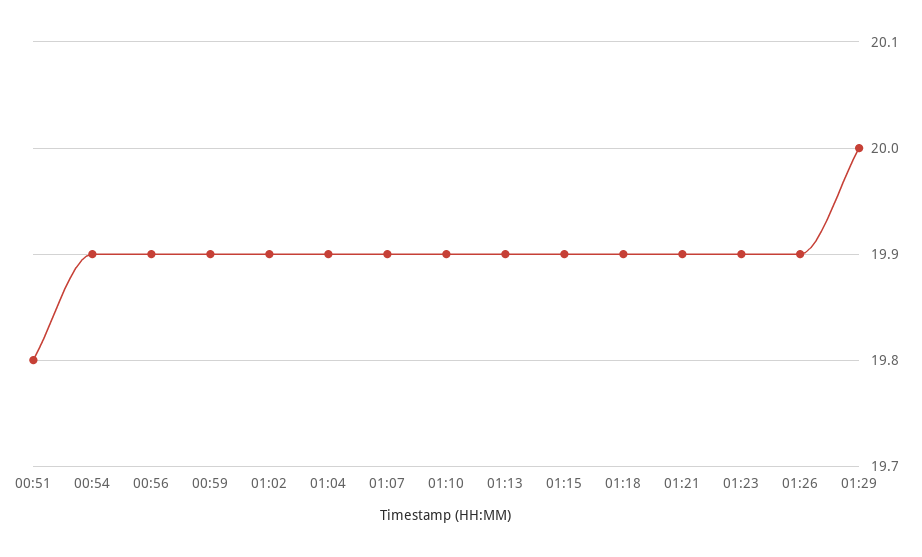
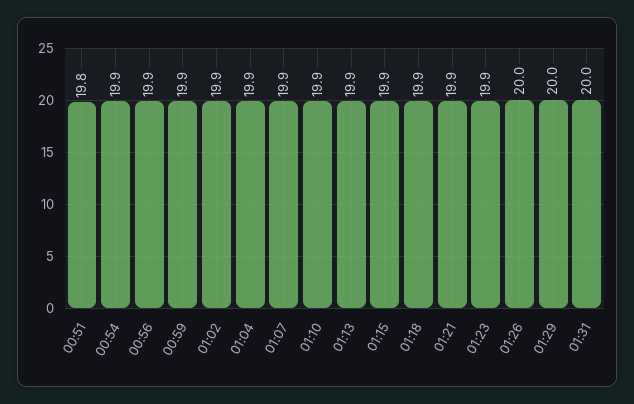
01:26: 19.9 -> 20
01:31: none -> 20

